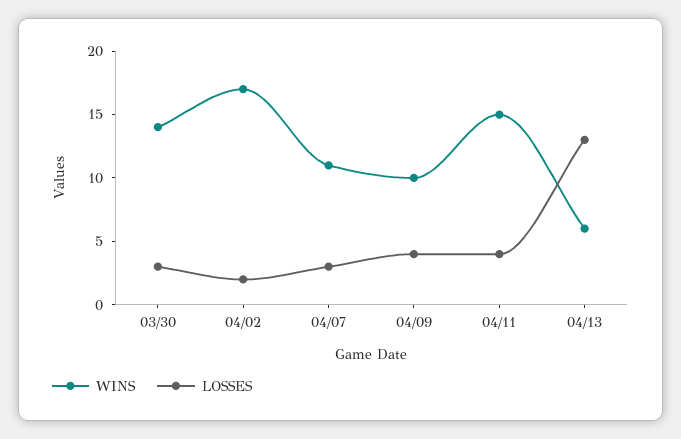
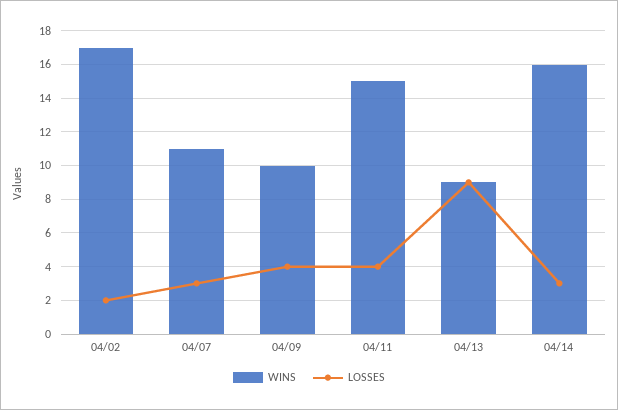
WINS, 03/30: 14 -> none
LOSSES, 03/30: 3 -> none
WINS, 04/13: 6 -> 9
LOSSES, 04/13: 13 -> 9
WINS, 04/14: none -> 16
LOSSES, 04/14: none -> 3

